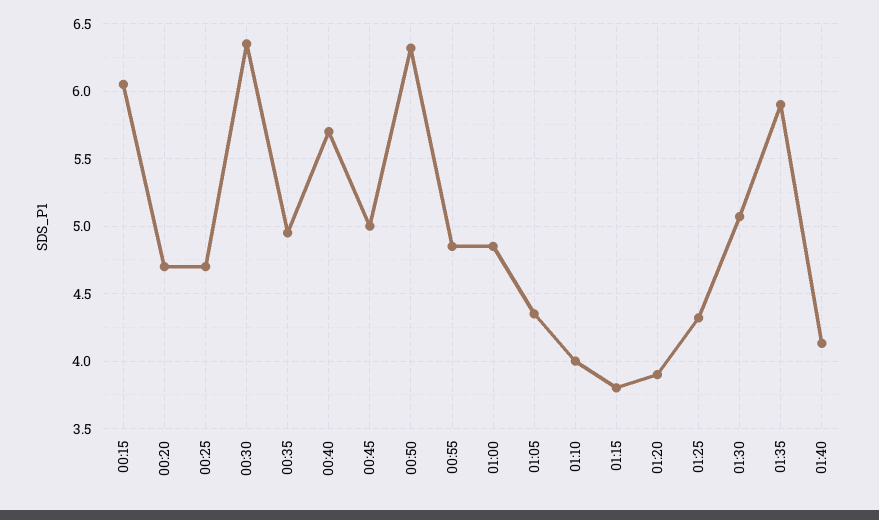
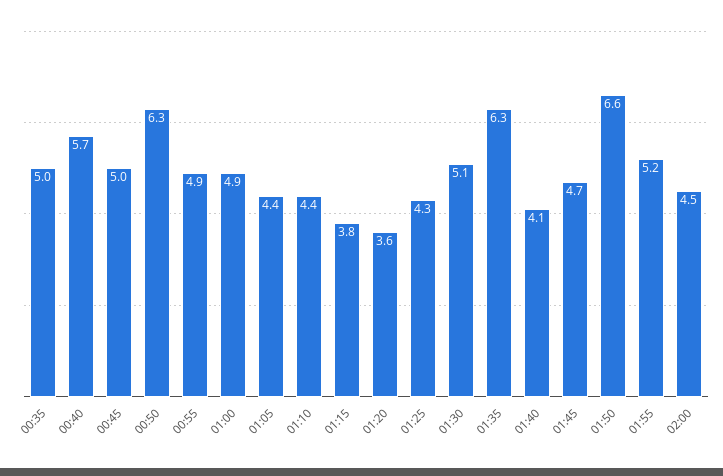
00:15: 6.05 -> none
00:20: 4.7 -> none
00:25: 4.7 -> none
00:30: 6.35 -> none
01:10: 4 -> 4.4
01:20: 3.9 -> 3.6
01:35: 5.9 -> 6.3
01:45: none -> 4.7
01:50: none -> 6.6
01:55: none -> 5.2
02:00: none -> 4.5

